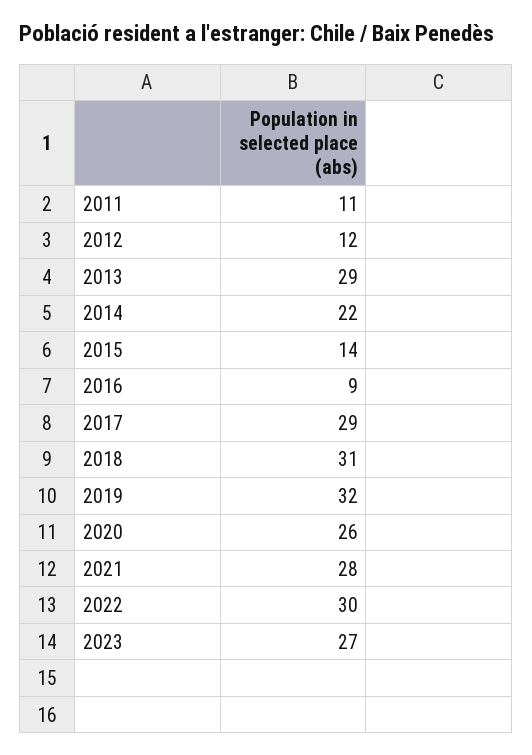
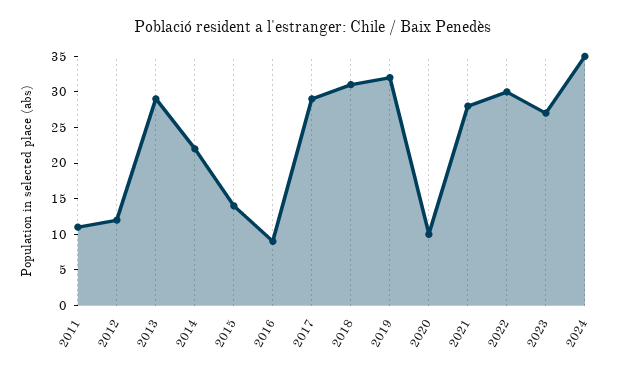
2020: 26 -> 10
2024: none -> 35

